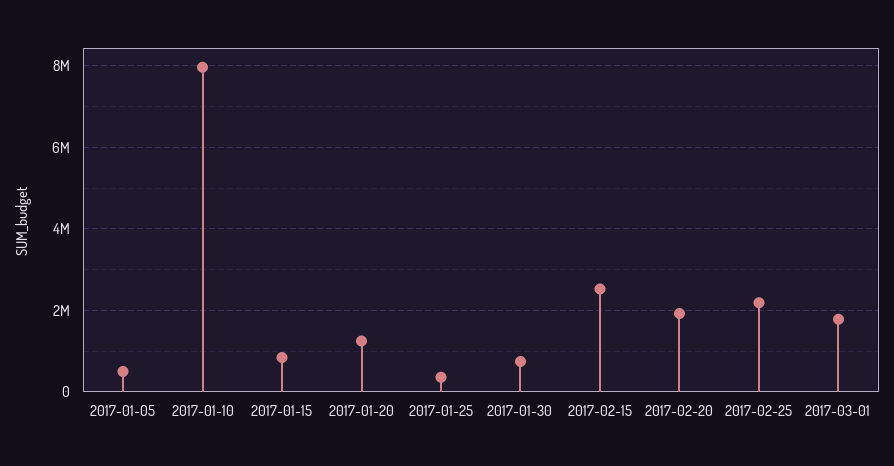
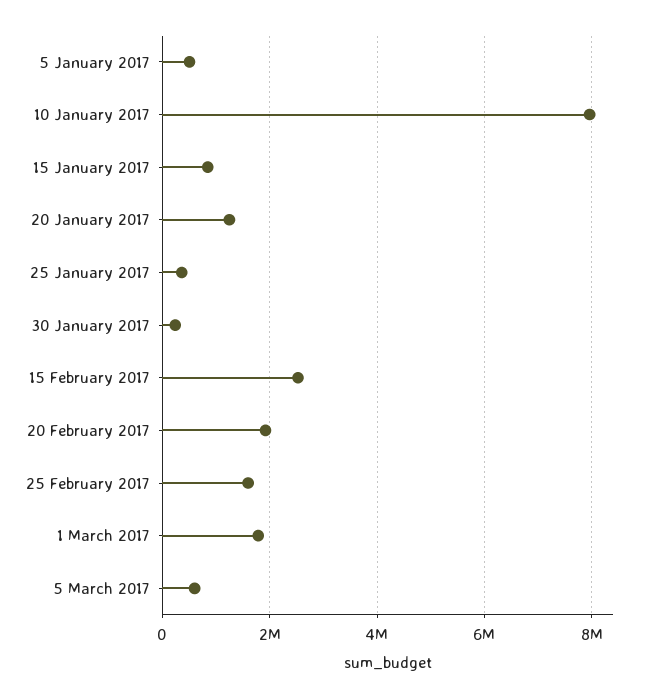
2017-01-30: 800000 -> 200000
2017-02-25: 2200000 -> 1600000
5 March 2017: none -> 600000

